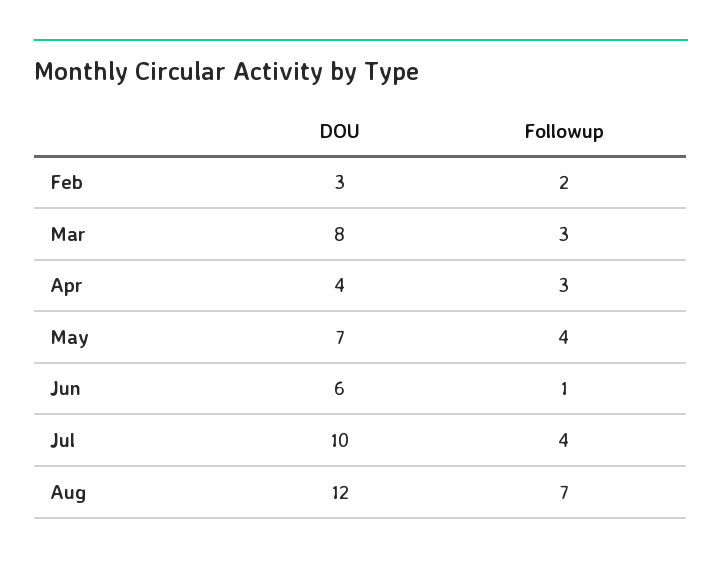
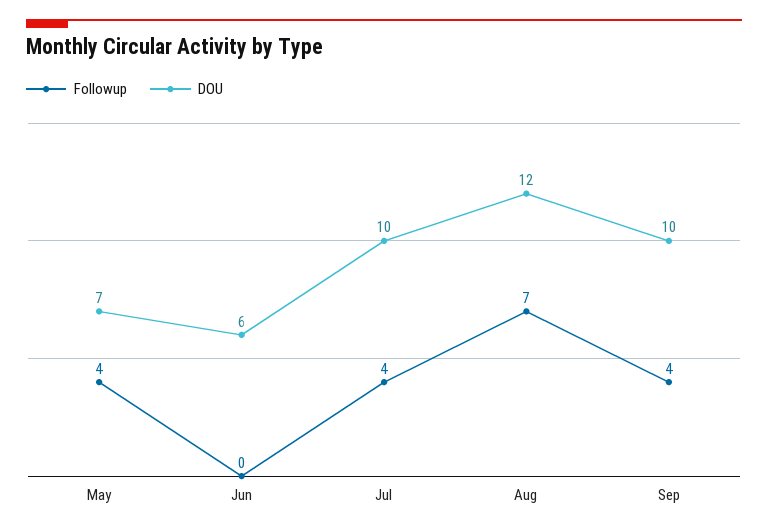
DOU, Feb: 3 -> none
Followup, Feb: 2 -> none
DOU, Mar: 8 -> none
Followup, Mar: 3 -> none
DOU, Apr: 4 -> none
Followup, Apr: 3 -> none
Followup, Jun: 1 -> 0
Followup, Sep: none -> 4
DOU, Sep: none -> 10

